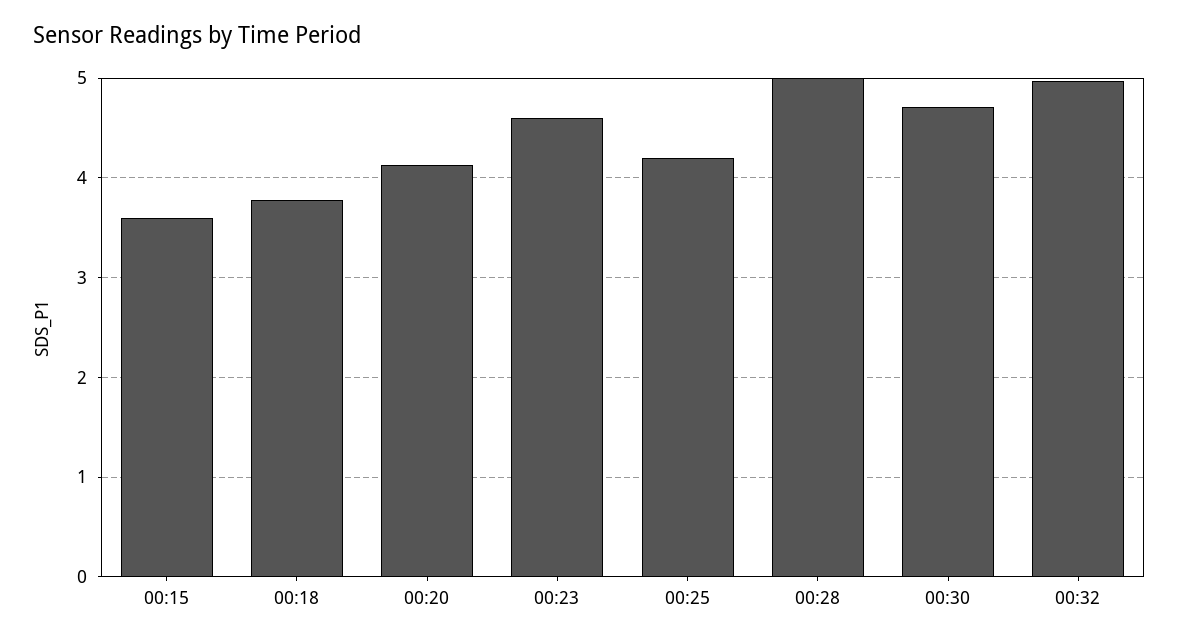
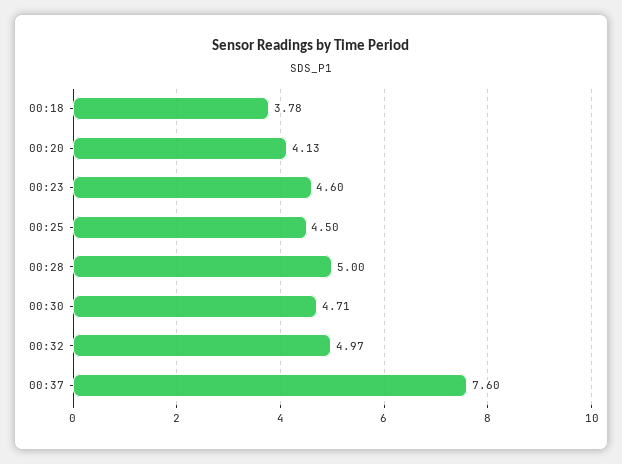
00:15: 3.6 -> none
00:25: 4.2 -> 4.5
00:37: none -> 7.6

